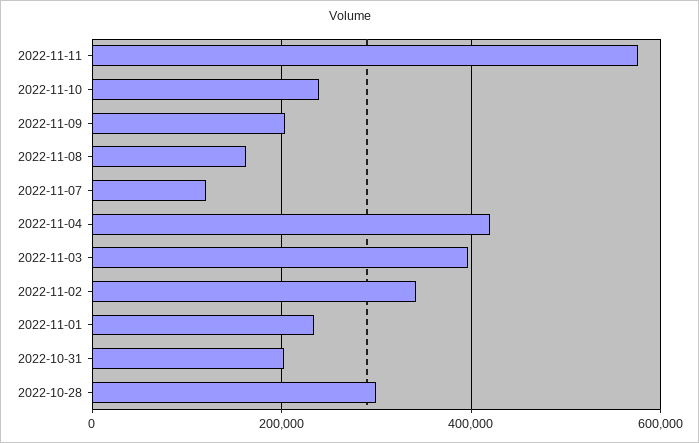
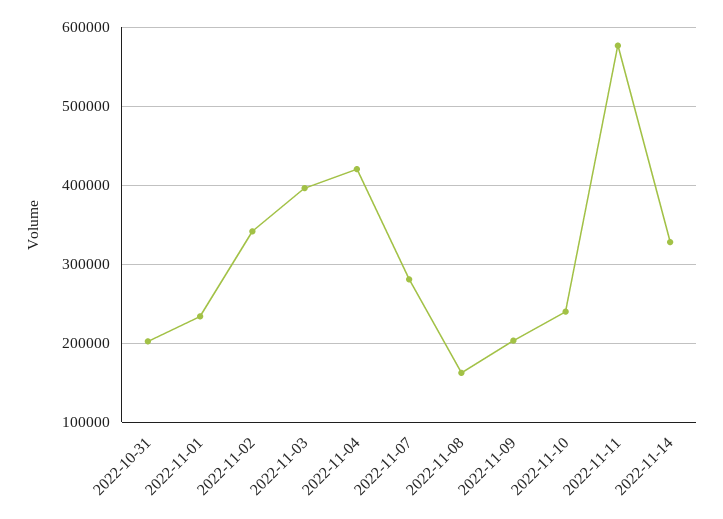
2022-11-07: 120000 -> 280000
2022-10-28: 300000 -> none
2022-11-14: none -> 330000

